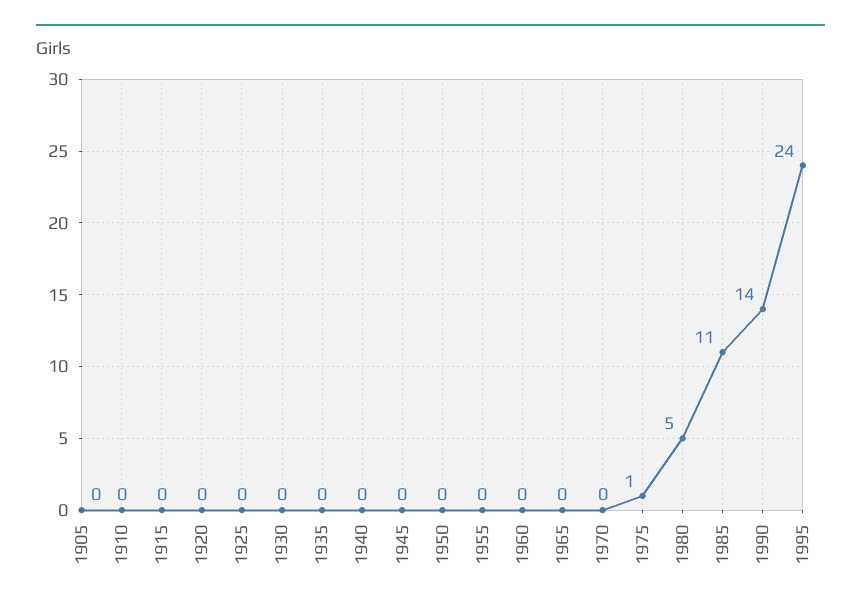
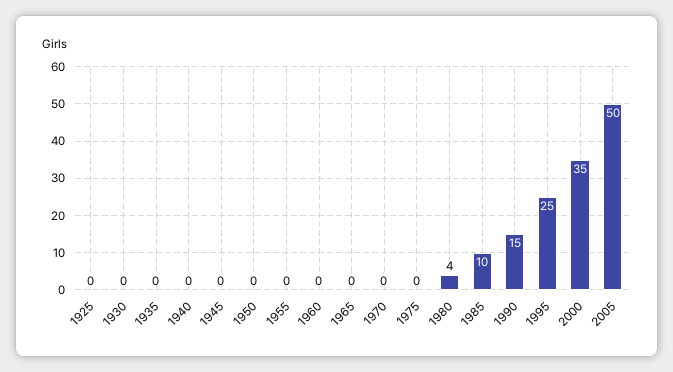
1905: 0 -> none
1910: 0 -> none
1915: 0 -> none
1920: 0 -> none
1975: 1 -> 0
1980: 5 -> 4
1985: 11 -> 10
1990: 14 -> 15
1995: 24 -> 25
2000: none -> 35
2005: none -> 50

